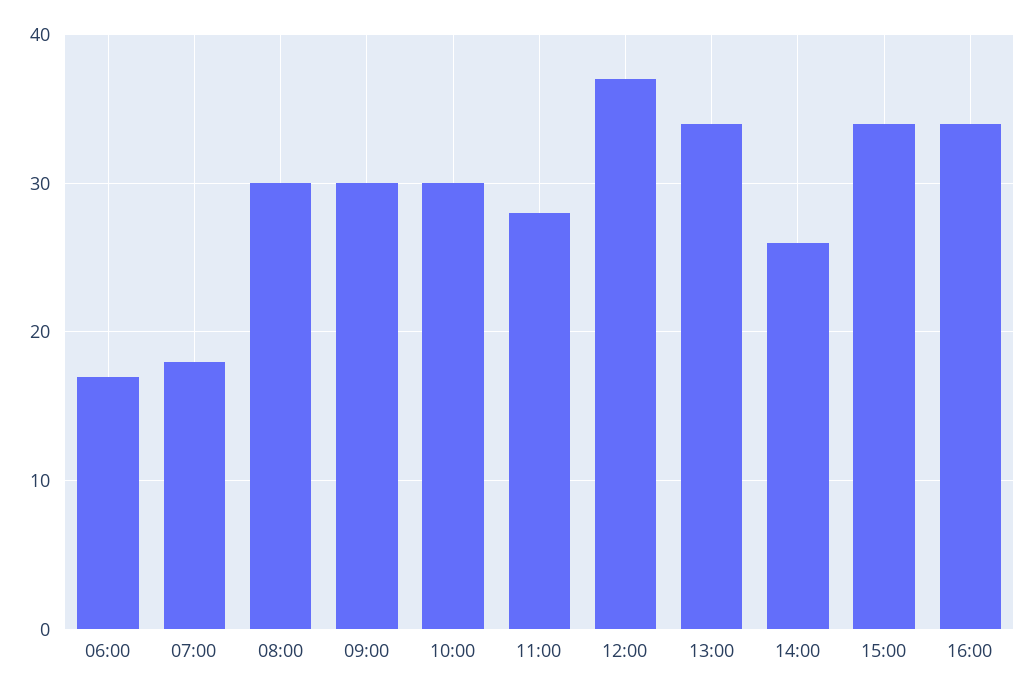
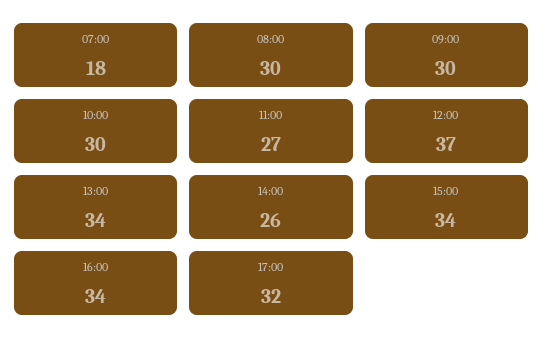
06:00: 17 -> none
11:00: 28 -> 27
17:00: none -> 32

